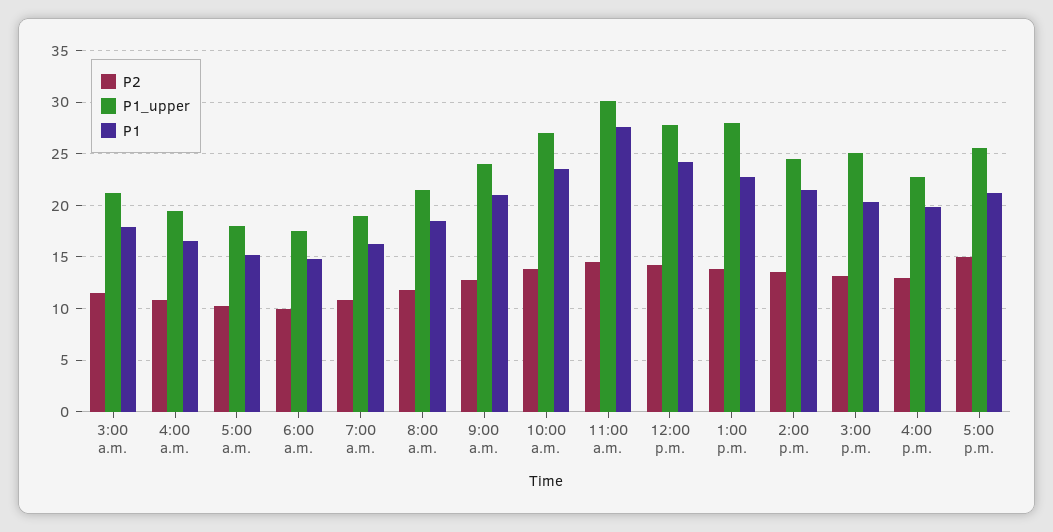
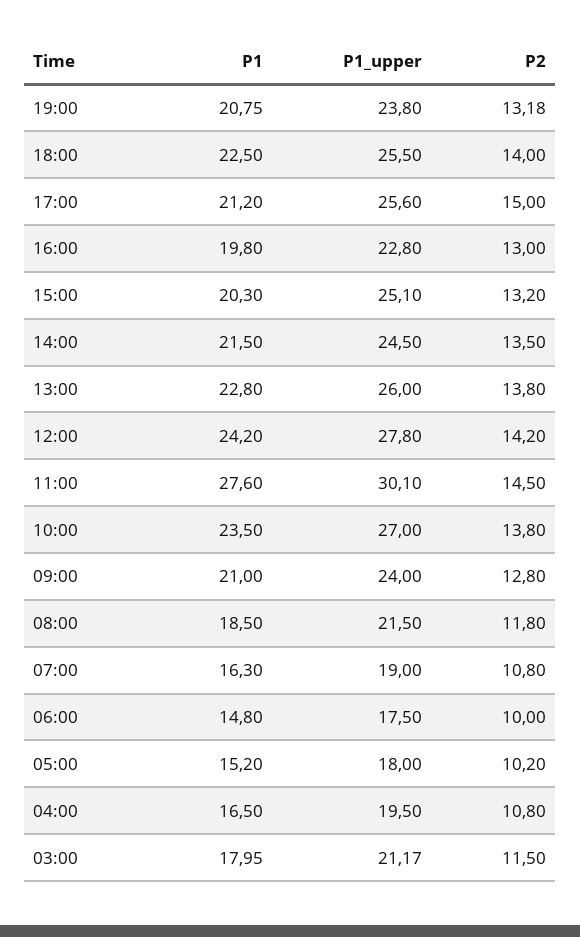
P1_upper, 1:00 p.m.: 28 -> 26
P1, 19:00: none -> 20.75
P1_upper, 19:00: none -> 23.8
P2, 19:00: none -> 13.18
P1, 18:00: none -> 22.5
P1_upper, 18:00: none -> 25.5
P2, 18:00: none -> 14

